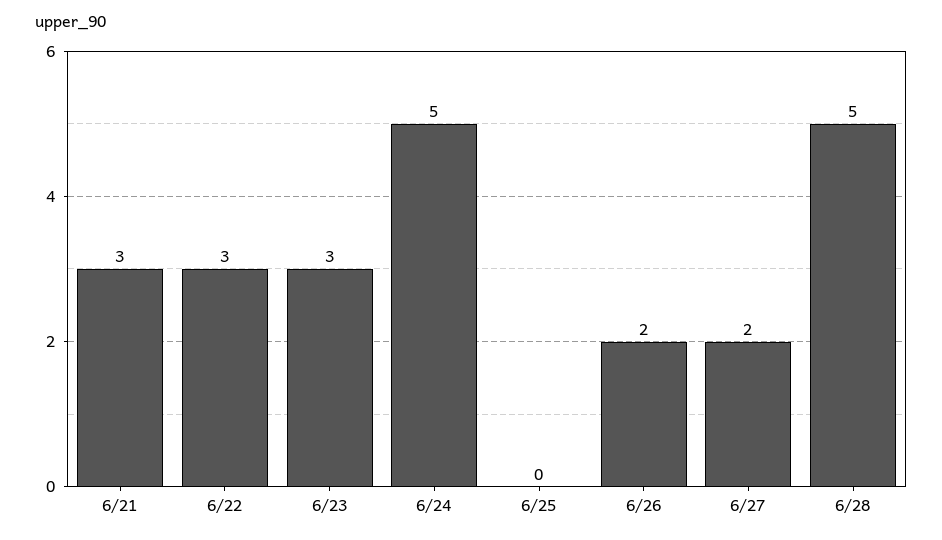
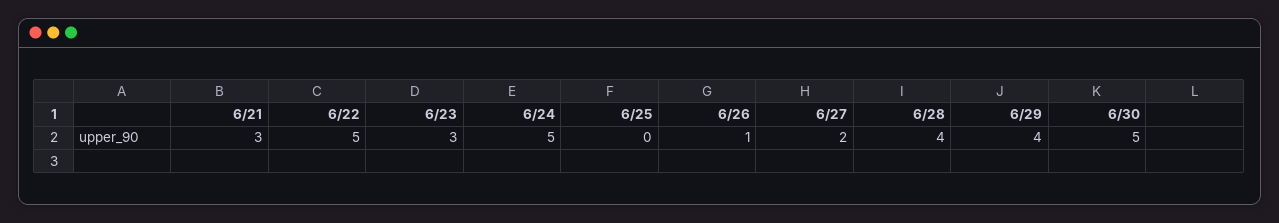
6/22: 3 -> 5
6/26: 2 -> 1
6/28: 5 -> 4
6/29: none -> 4
6/30: none -> 5

